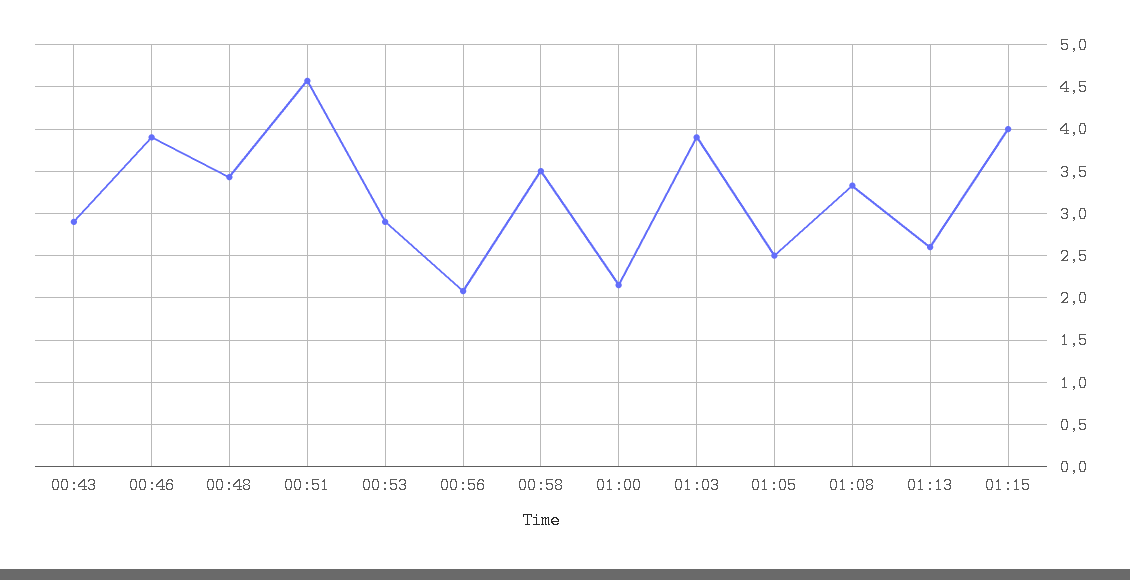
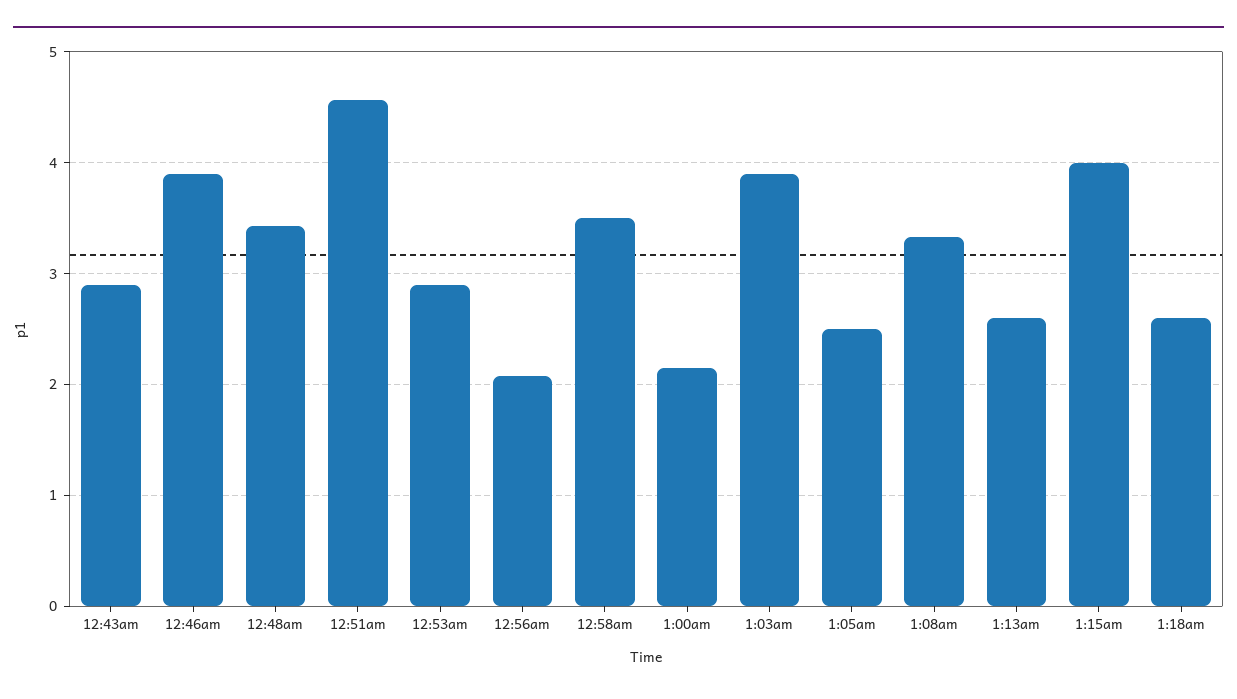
1:18am: none -> 2.6

